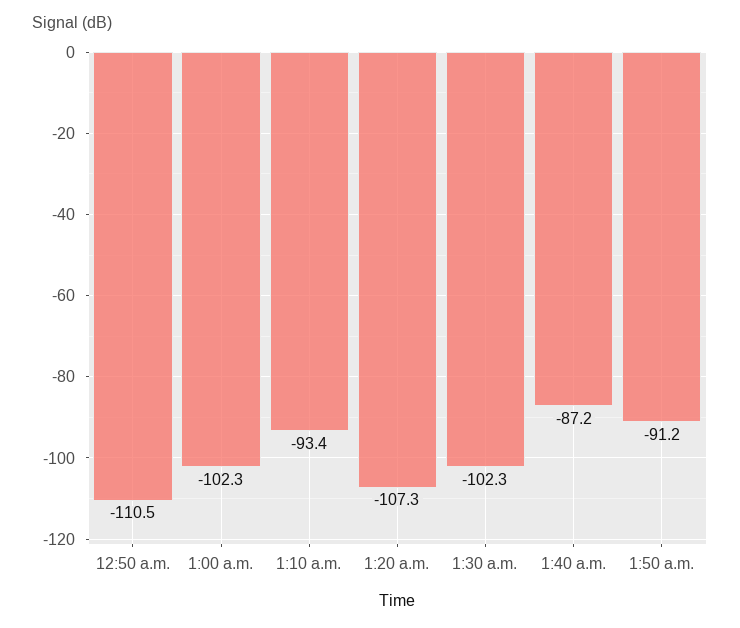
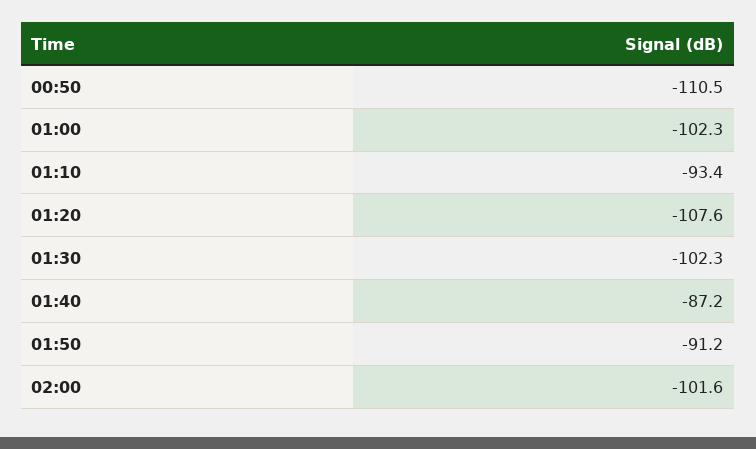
1:20 a.m.: -107.3 -> -107.6
02:00: none -> -101.6

